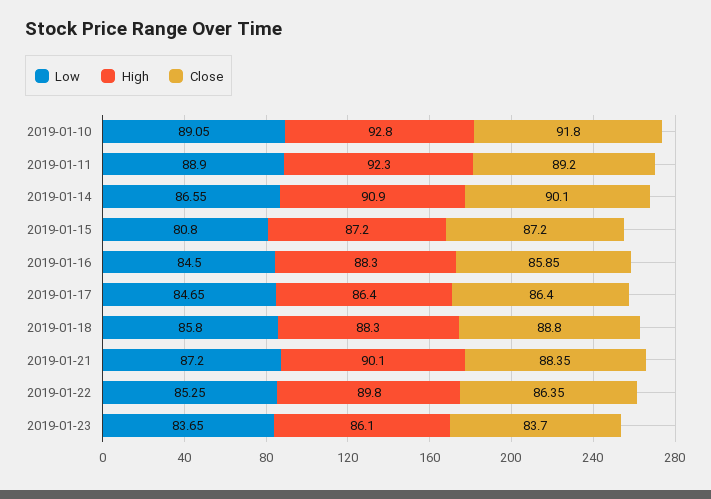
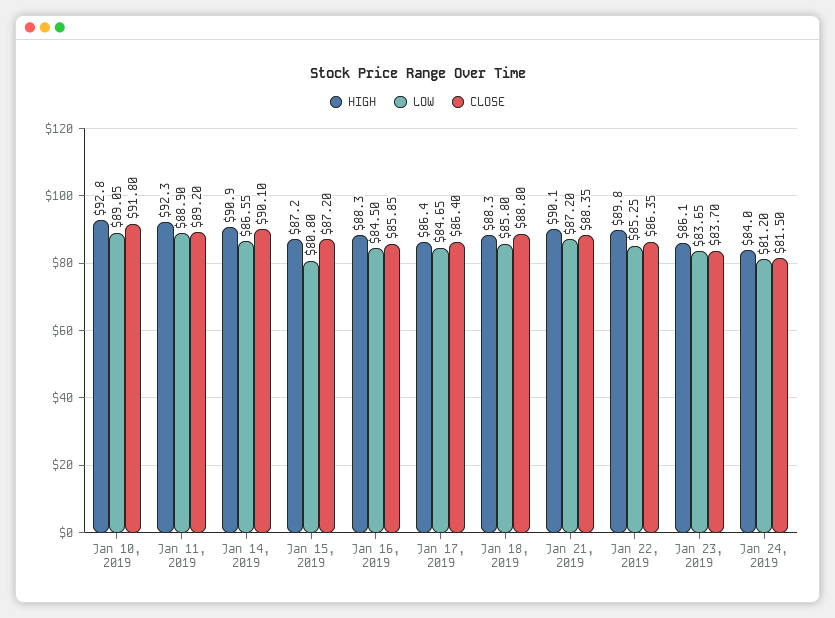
High, Jan 24, 2019: none -> 84
Low, Jan 24, 2019: none -> 81.2
Close, Jan 24, 2019: none -> 81.5

